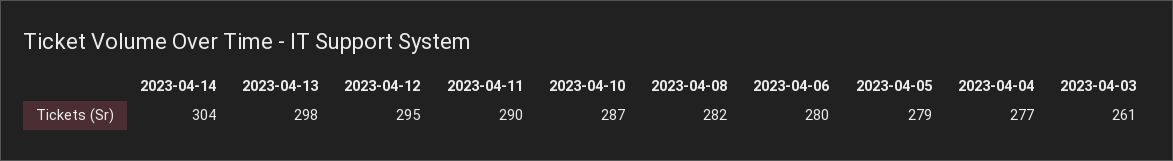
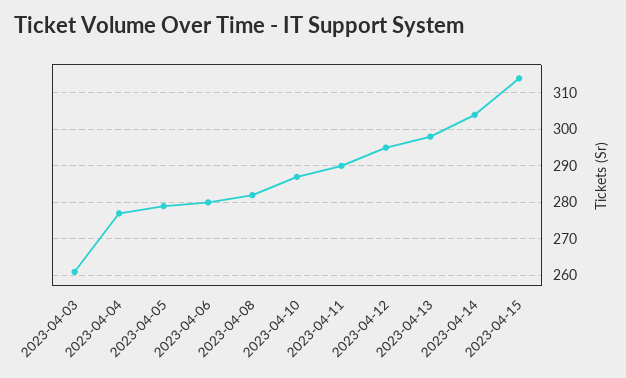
2023-04-15: none -> 315

